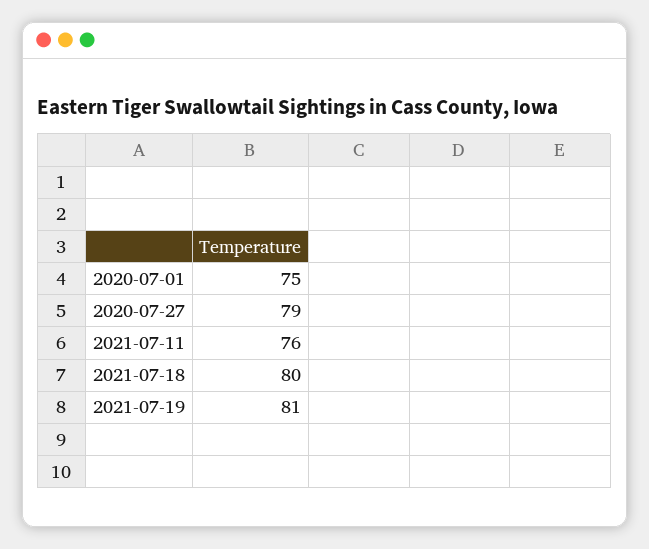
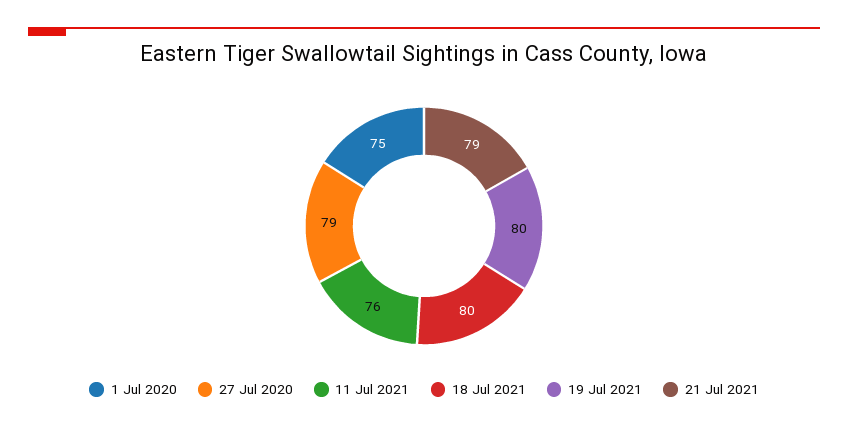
2021-07-19: 81 -> 80
21 Jul 2021: none -> 79

